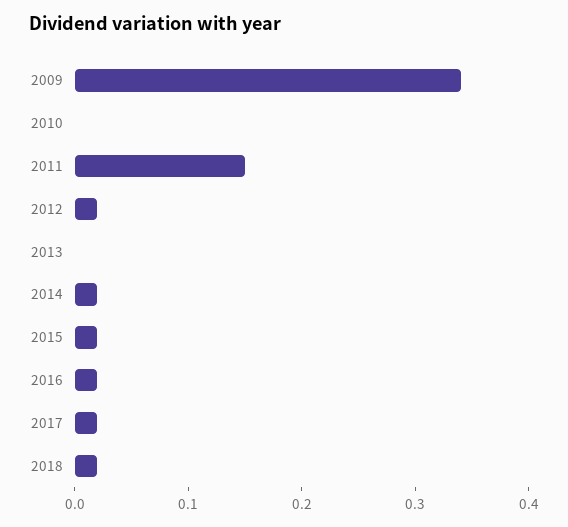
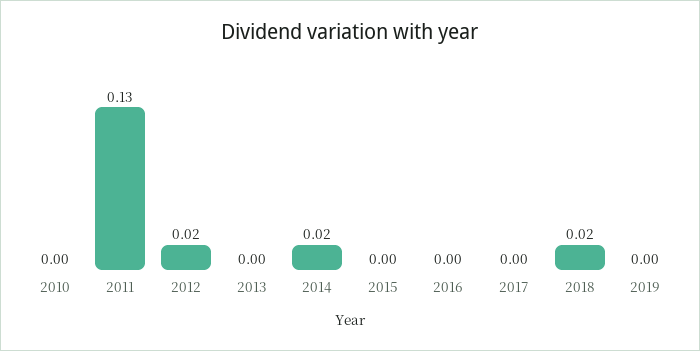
2009: 0.34 -> none
2011: 0.15 -> 0.13
2015: 0.02 -> 0
2016: 0.02 -> 0
2017: 0.02 -> 0
2019: none -> 0

